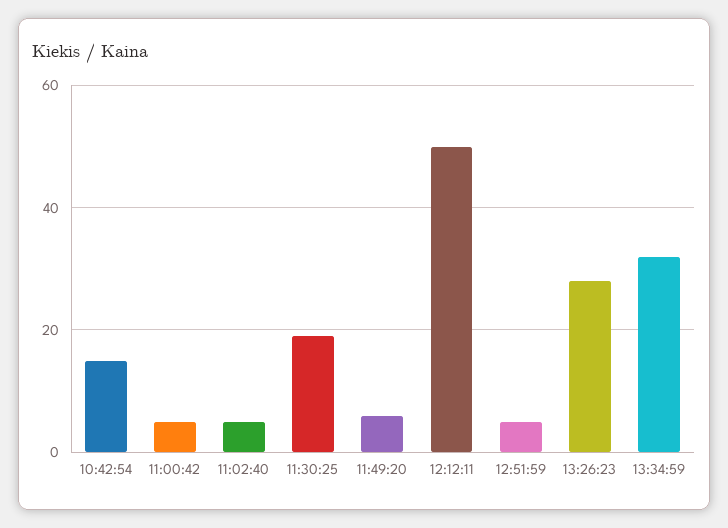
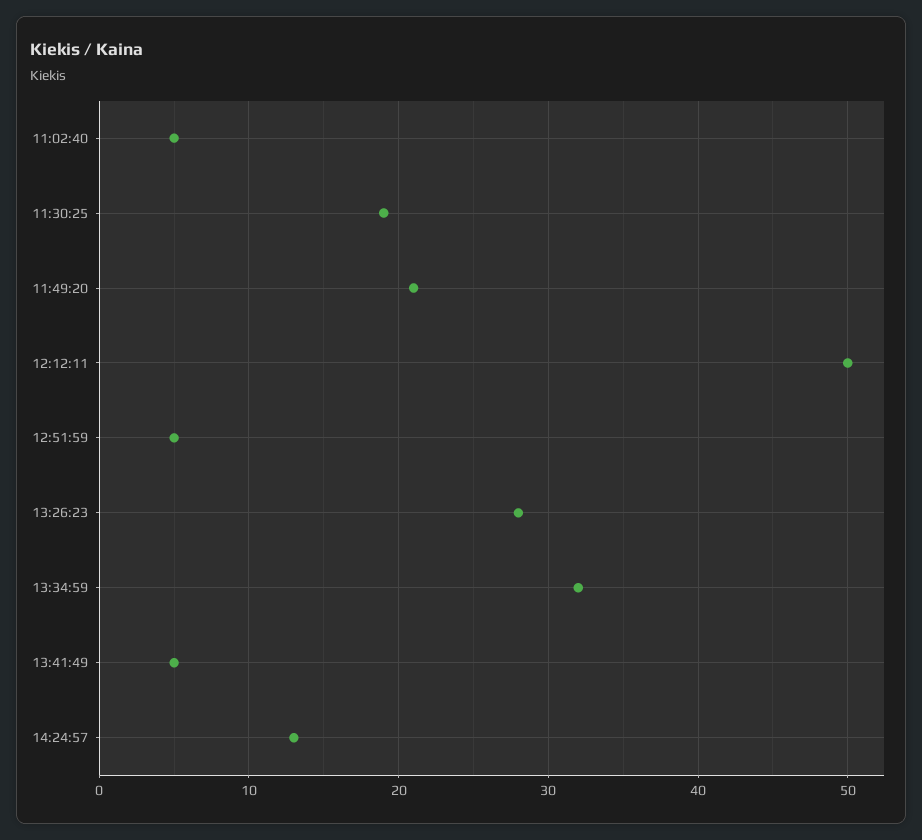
10:42:54: 15 -> none
11:00:42: 5 -> none
11:49:20: 5 -> 21
13:41:49: none -> 5
14:24:57: none -> 13

